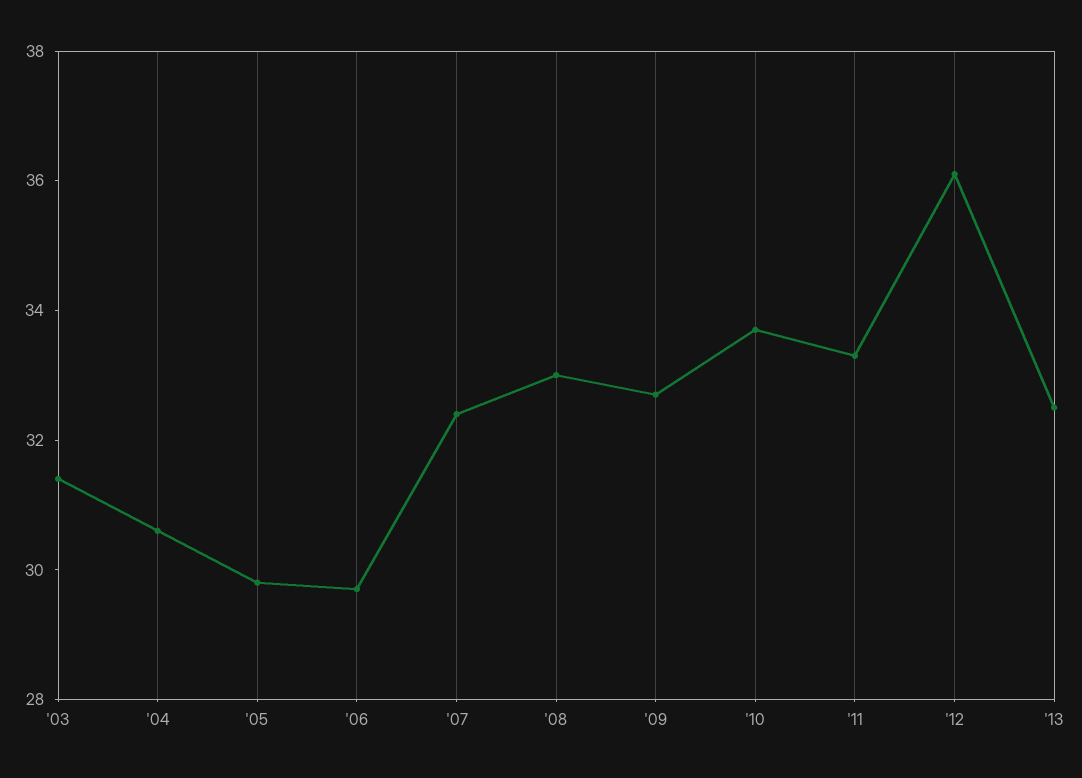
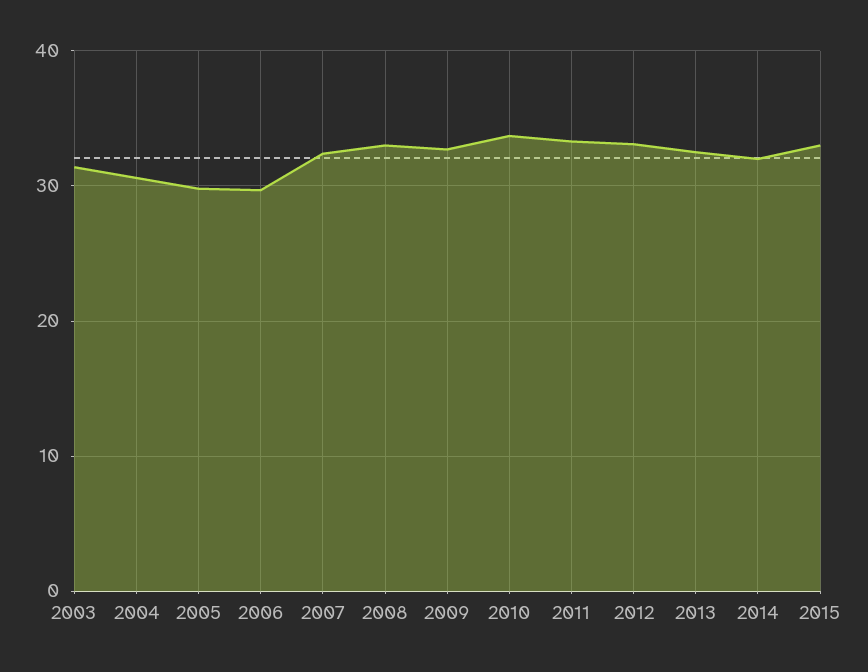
'12: 36 -> 33
2014: none -> 32
2015: none -> 33

